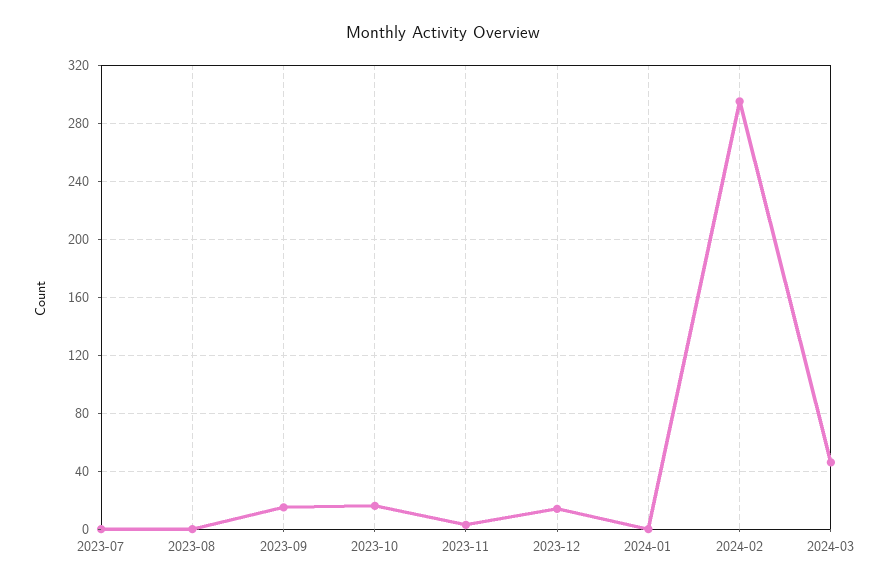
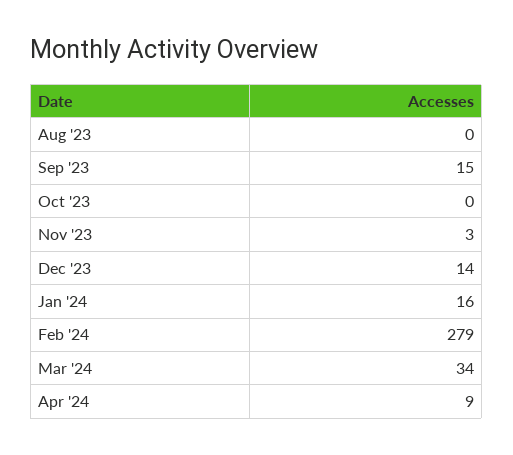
2023-07: 0 -> none
2023-10: 15 -> 0
2024-01: 0 -> 16
2024-02: 295 -> 279
2024-03: 45 -> 34
Apr '24: none -> 9

